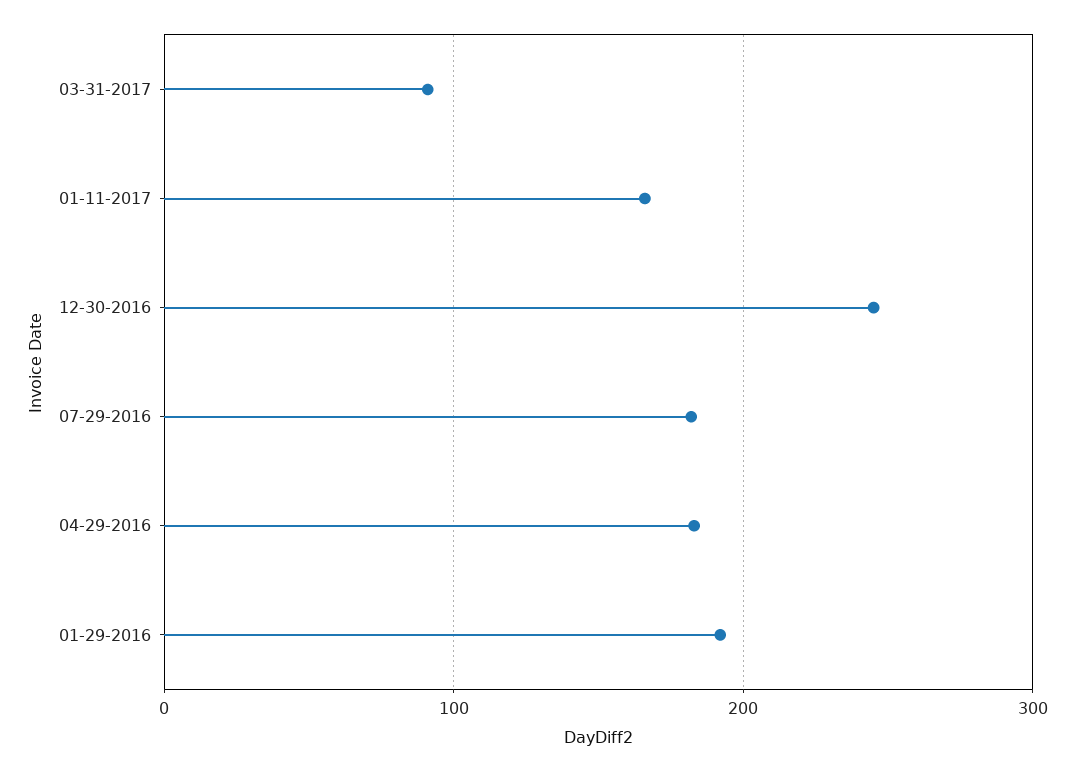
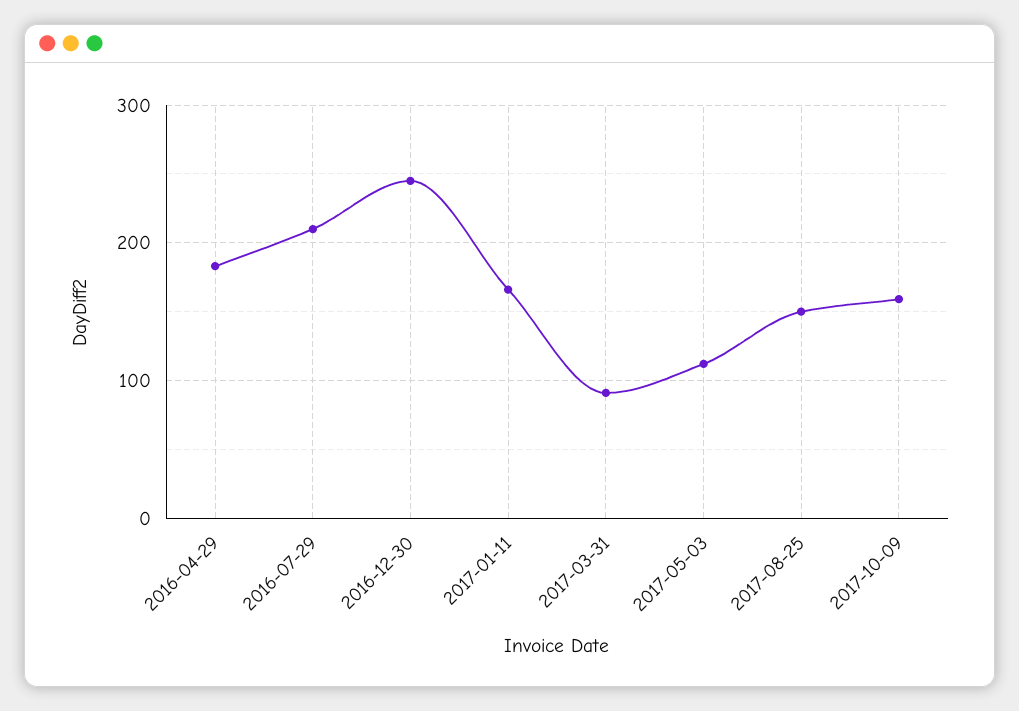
07-29-2016: 180 -> 210
01-29-2016: 190 -> none
2017-05-03: none -> 110
2017-08-25: none -> 150
2017-10-09: none -> 160

